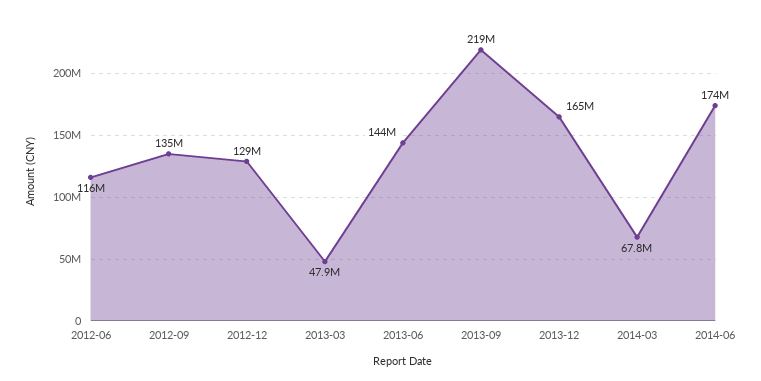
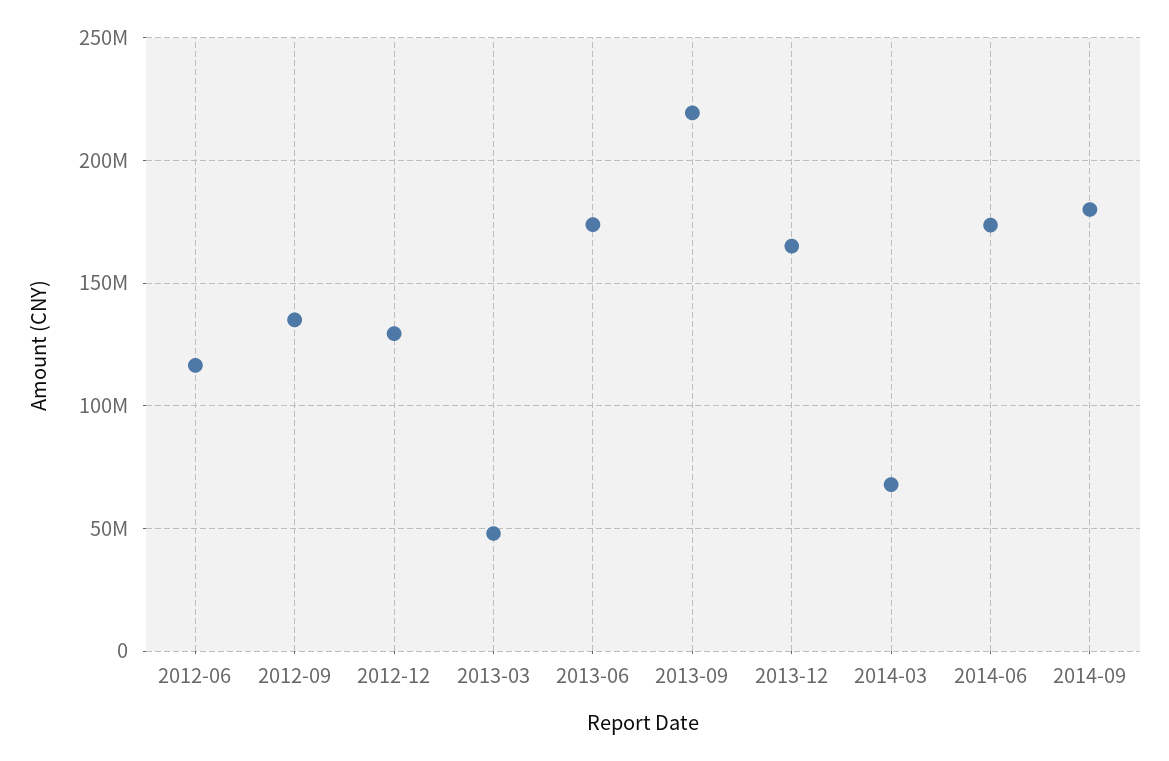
2013-06: 144000000 -> 175000000
2014-09: none -> 180000000

